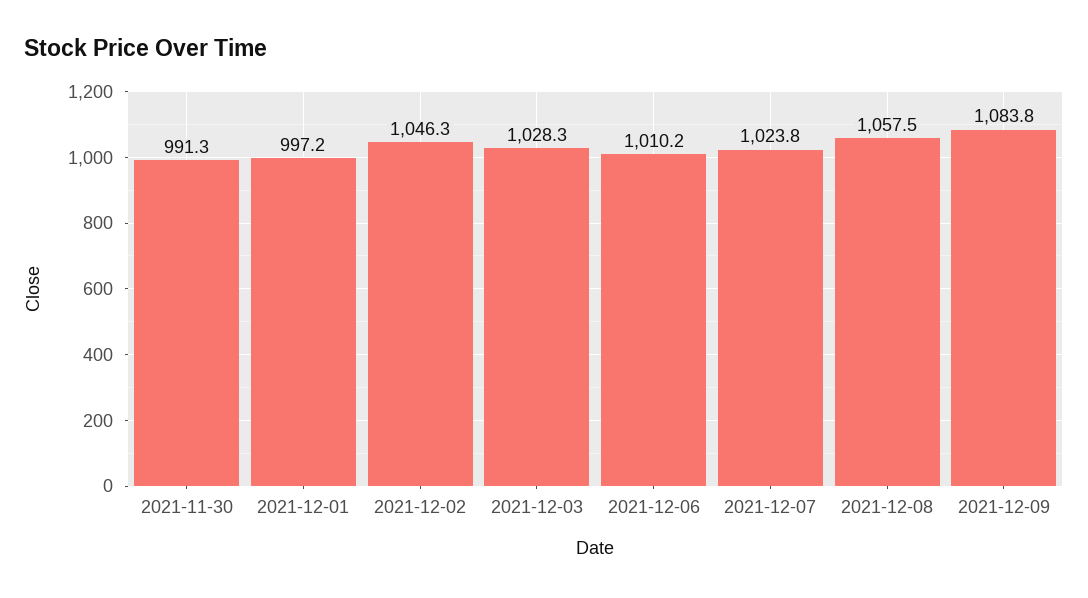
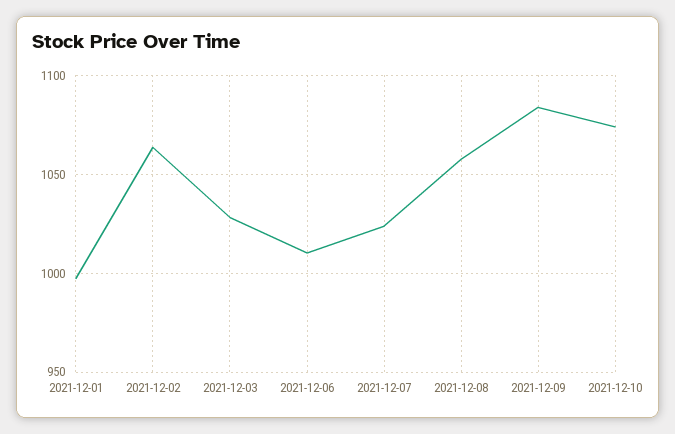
2021-11-30: 991.3 -> none
2021-12-02: 1046.3 -> 1065
2021-12-10: none -> 1075

